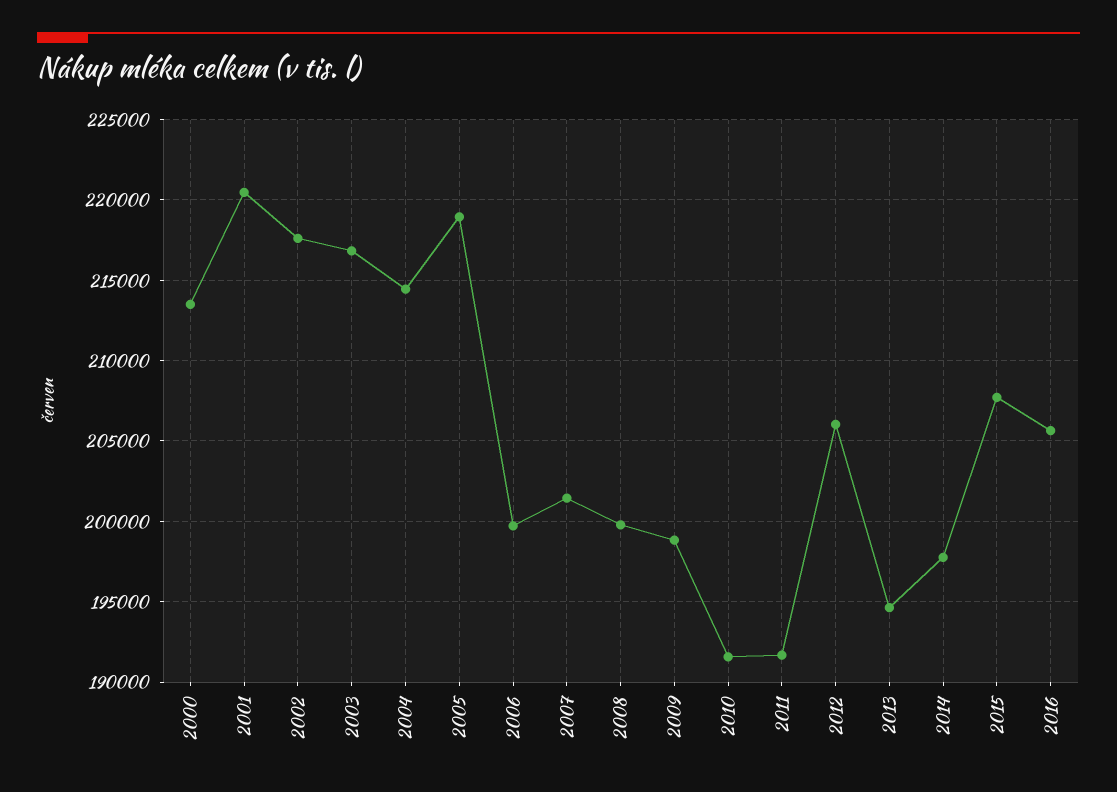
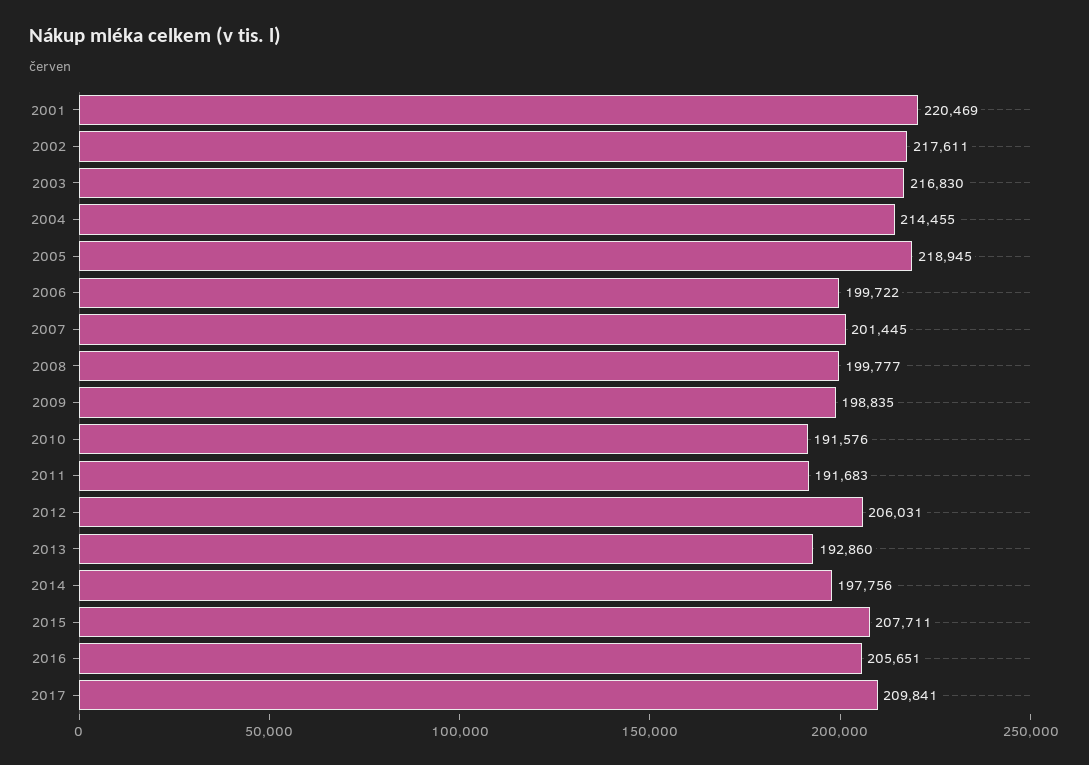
2000: 213500 -> none
2013: 194500 -> 192860
2017: none -> 209841

